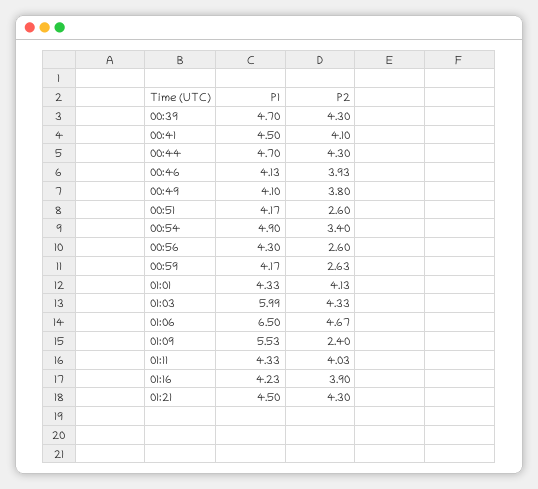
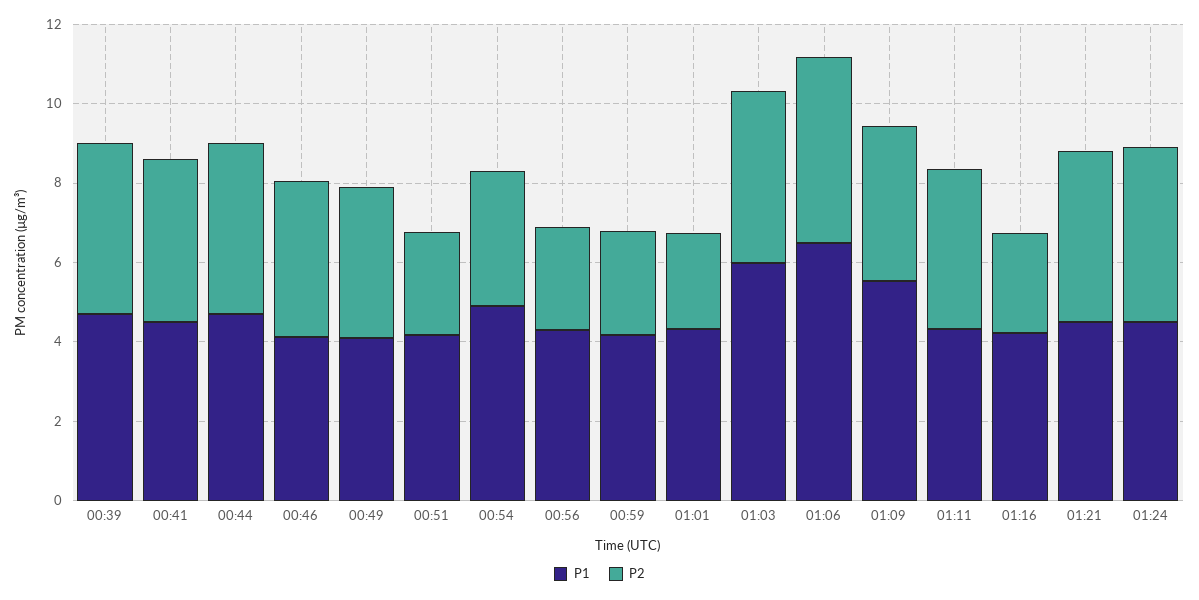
P2, 01:01: 4.13 -> 2.5
P2, 01:09: 2.4 -> 4
P2, 01:16: 3.9 -> 2.5
P1, 01:24: none -> 4.5
P2, 01:24: none -> 4.5

